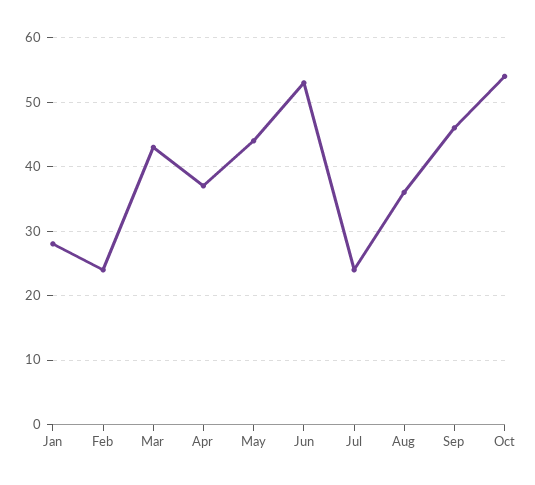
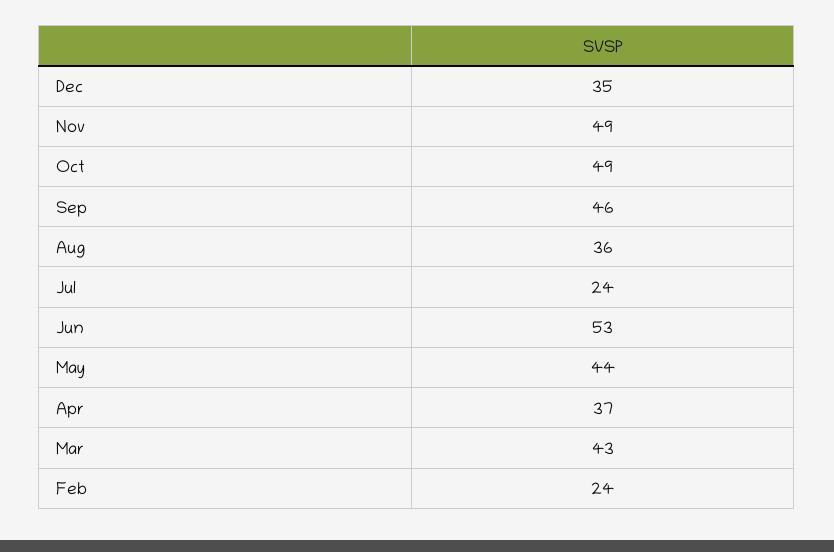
Jan: 28 -> none
Oct: 54 -> 49
Dec: none -> 35
Nov: none -> 49

